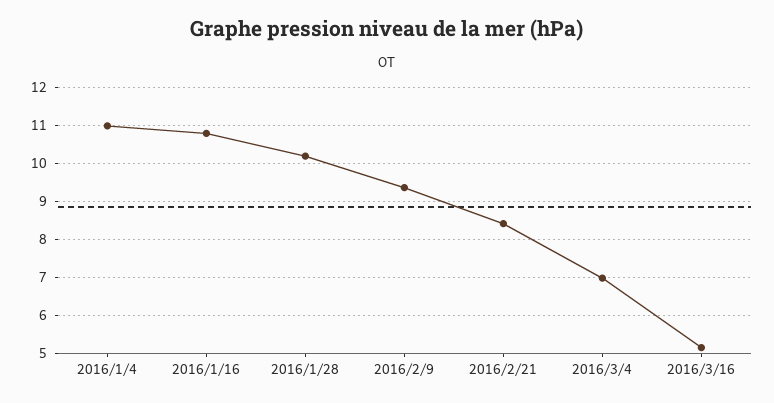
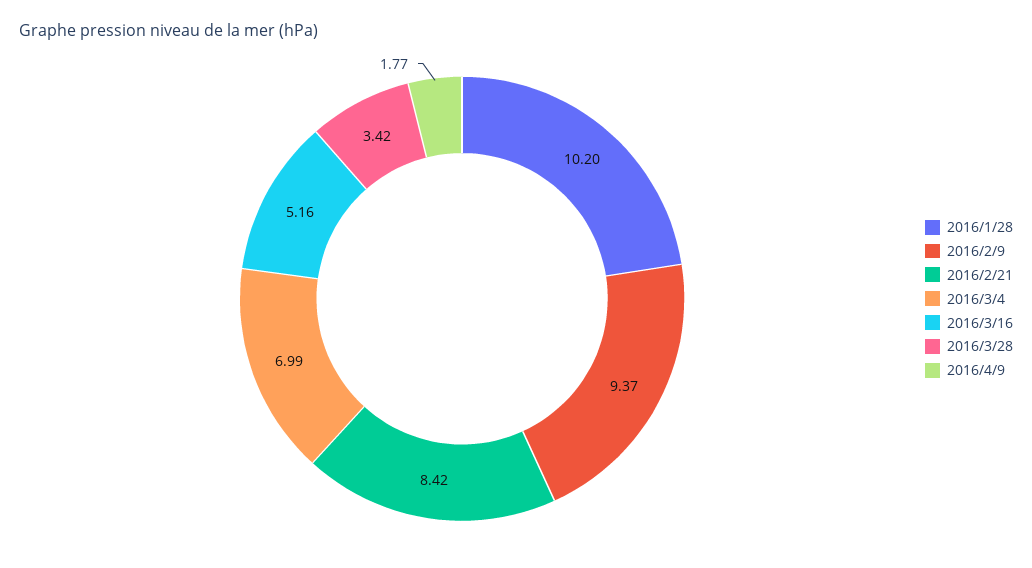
2016/1/4: 11 -> none
2016/1/16: 10.8 -> none
2016/3/28: none -> 3.42
2016/4/9: none -> 1.77

